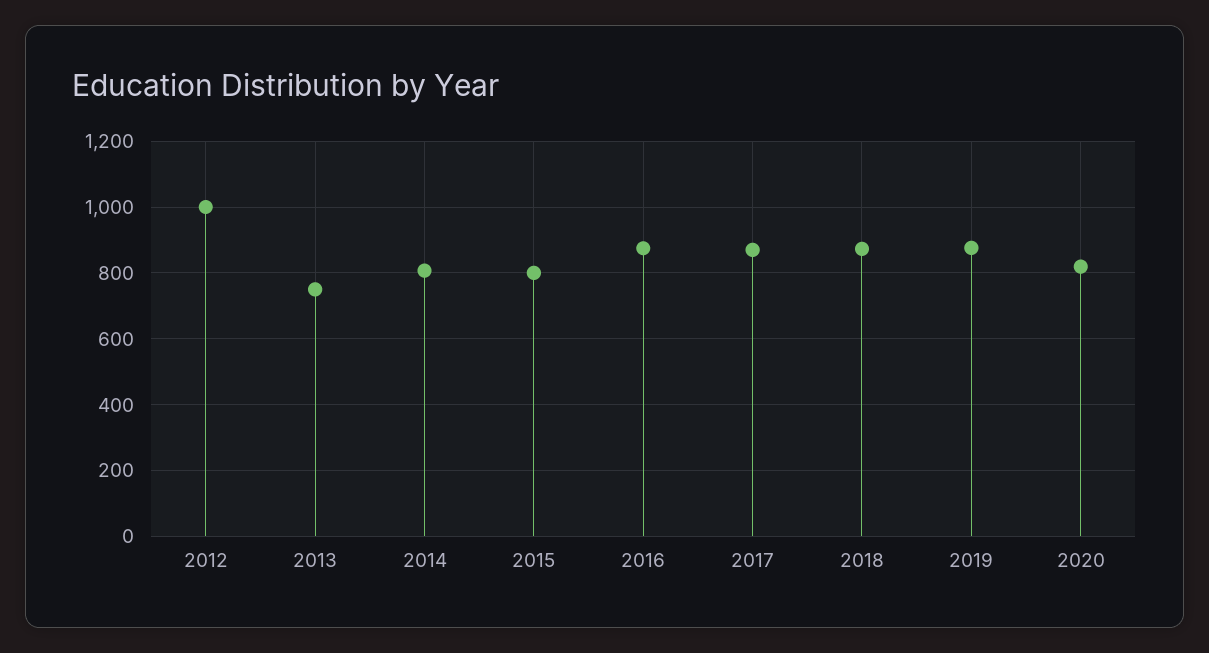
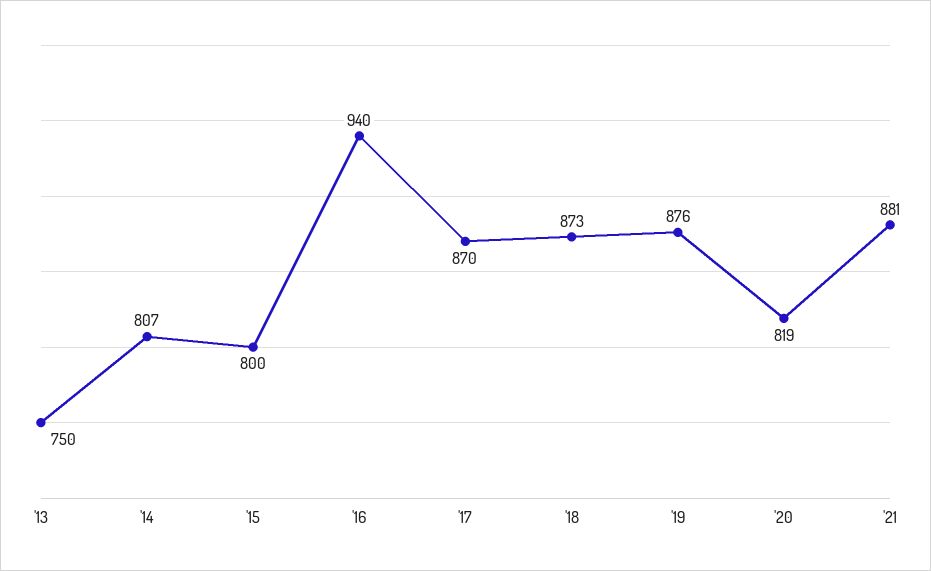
2012: 1000 -> none
2016: 880 -> 940
'21: none -> 881

